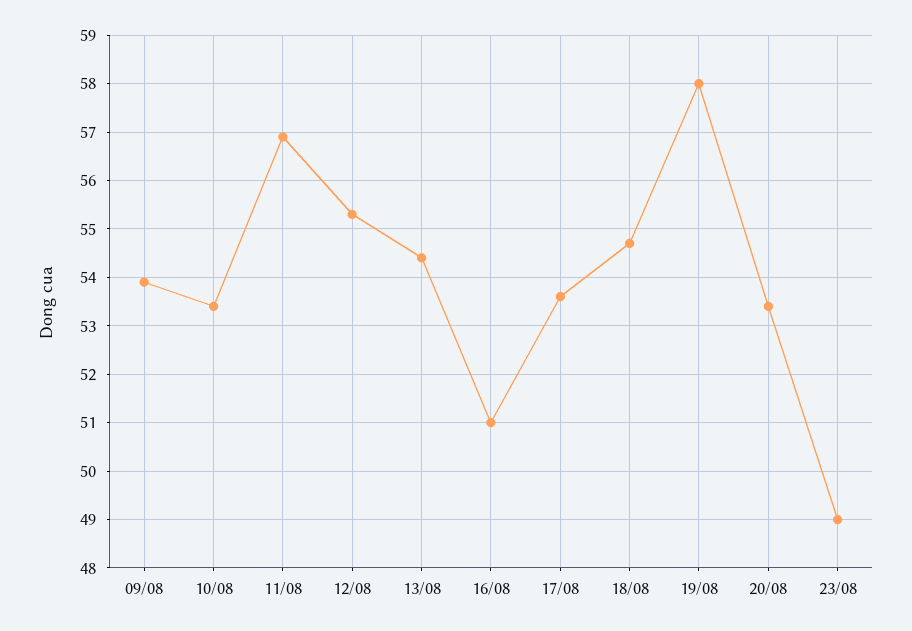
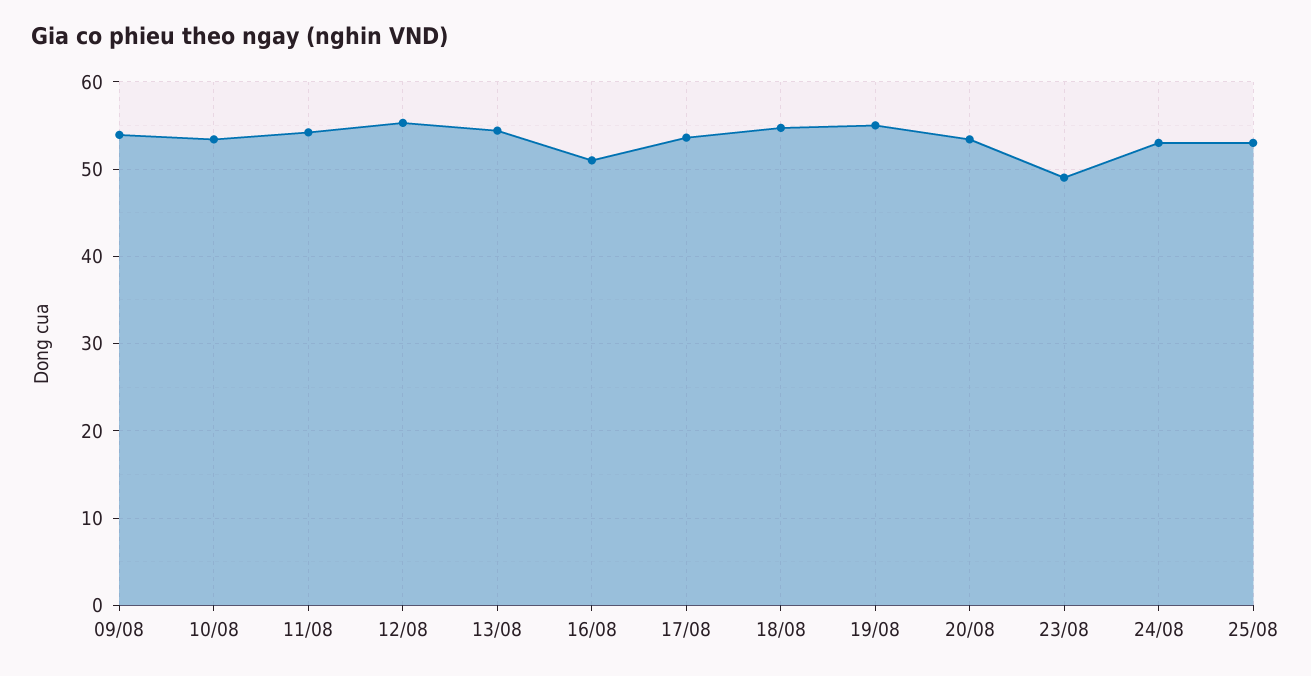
11/08: 57 -> 54
19/08: 58 -> 55
24/08: none -> 53
25/08: none -> 53

